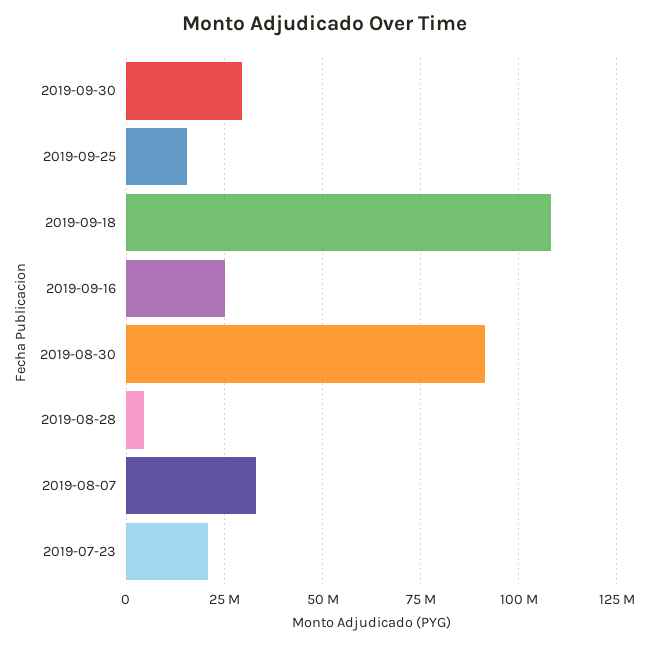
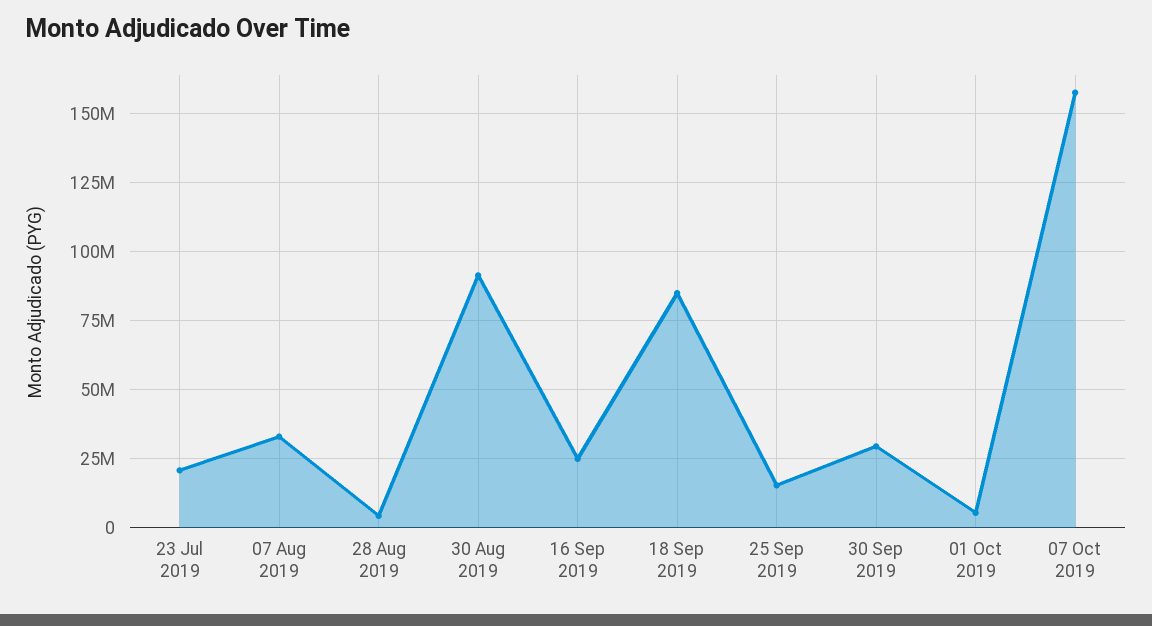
2019-09-18: 107500000 -> 85000000
01 Oct 2019: none -> 5000000
07 Oct 2019: none -> 157500000

